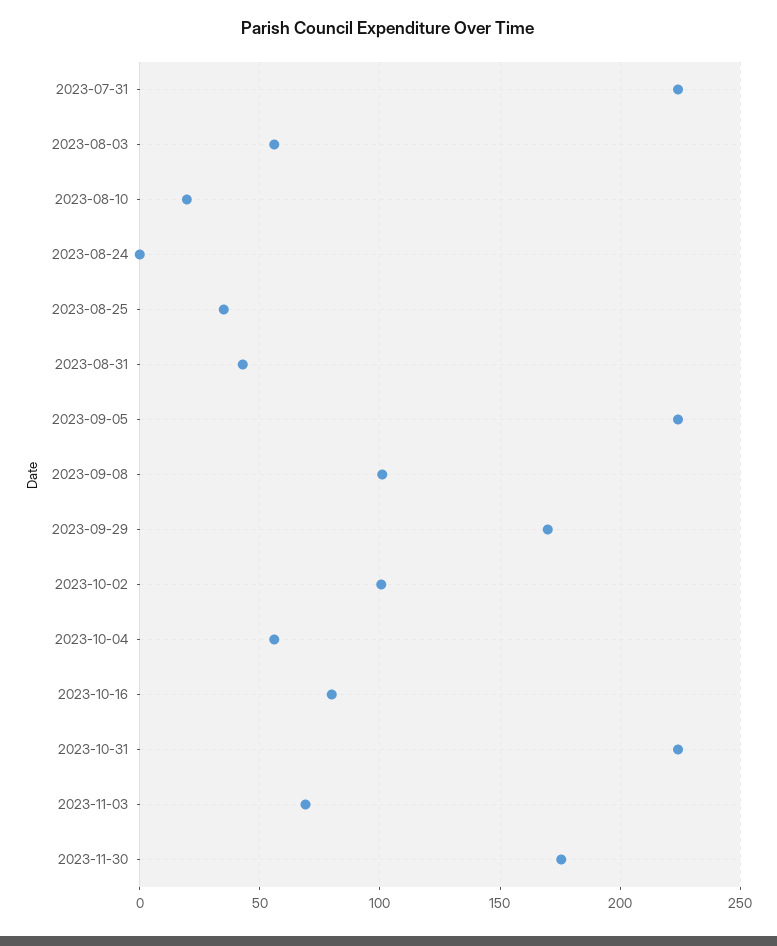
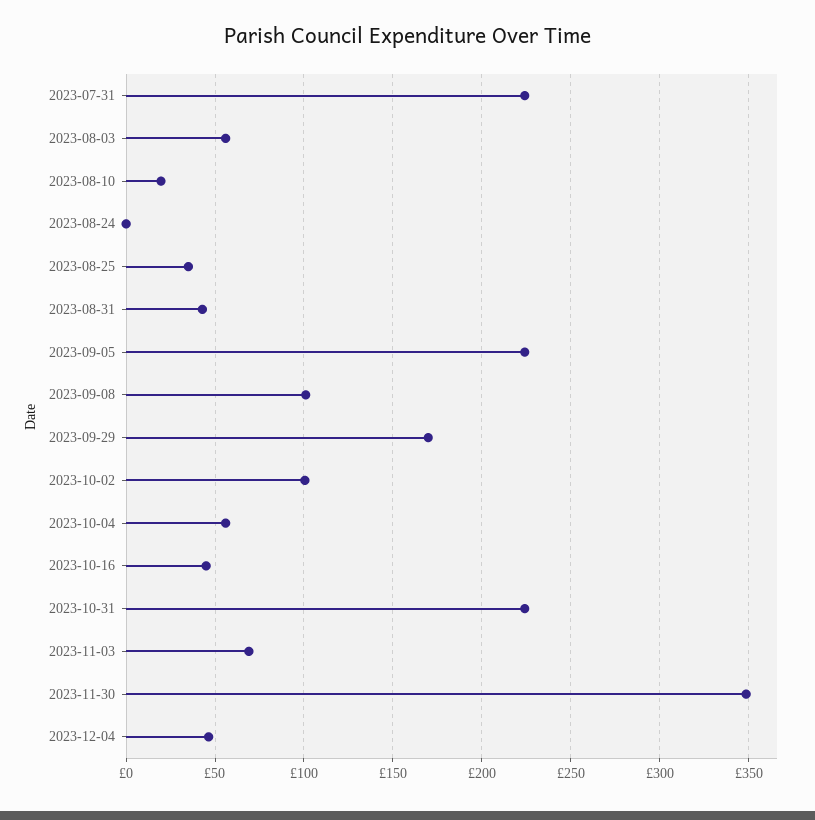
2023-10-16: 80 -> 45
2023-11-30: 175 -> 350
2023-12-04: none -> 45

